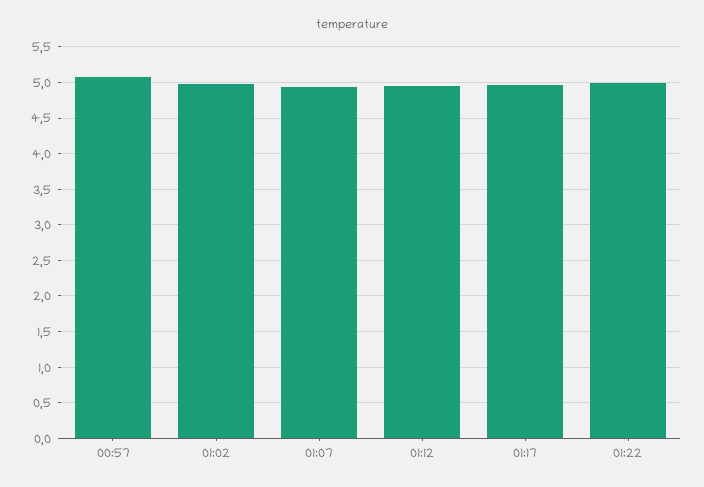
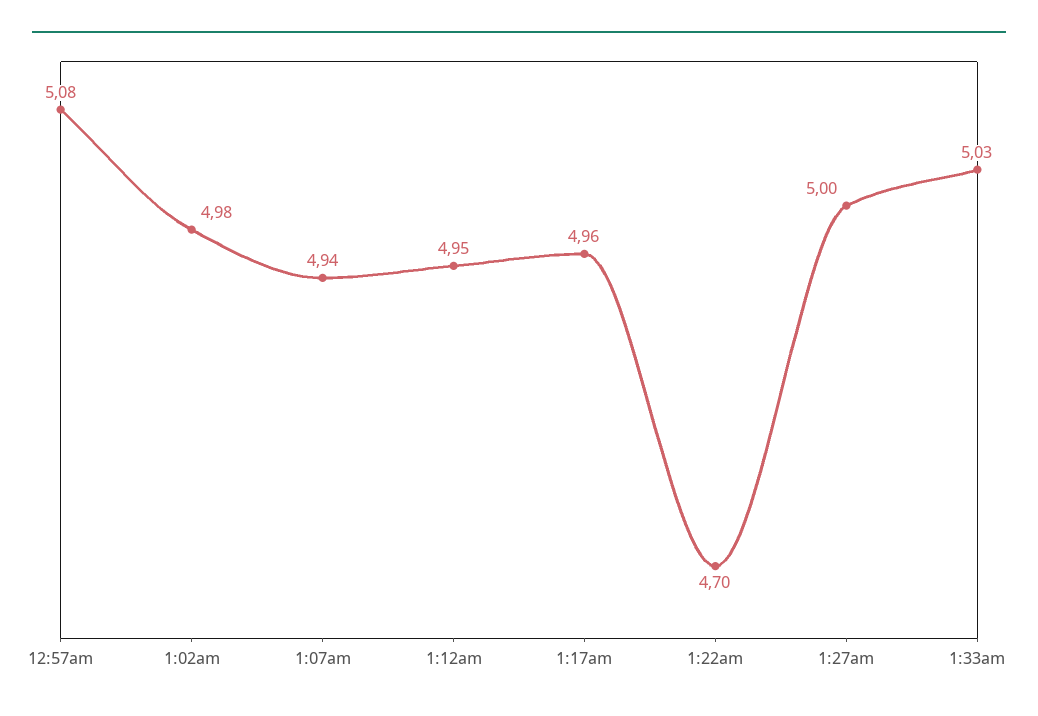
01:22: 5 -> 4.7
1:27am: none -> 5
1:33am: none -> 5.03

